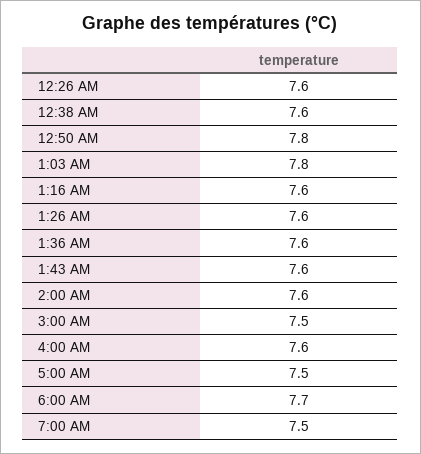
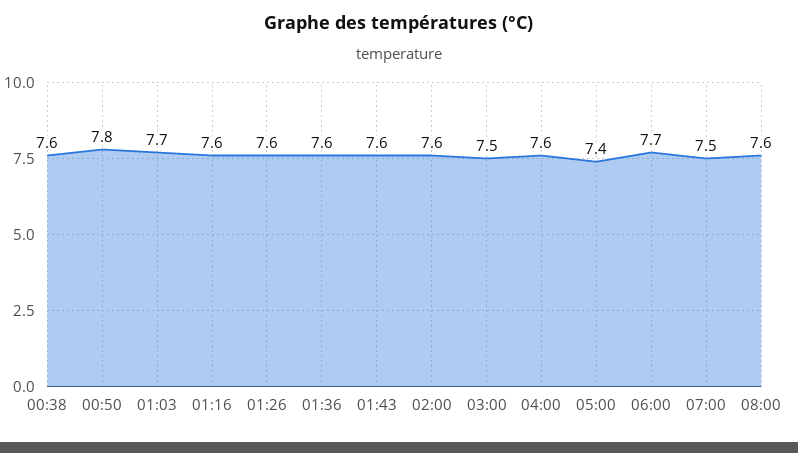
12:26 AM: 7.6 -> none
1:03 AM: 7.8 -> 7.7
5:00 AM: 7.5 -> 7.4
08:00: none -> 7.6

